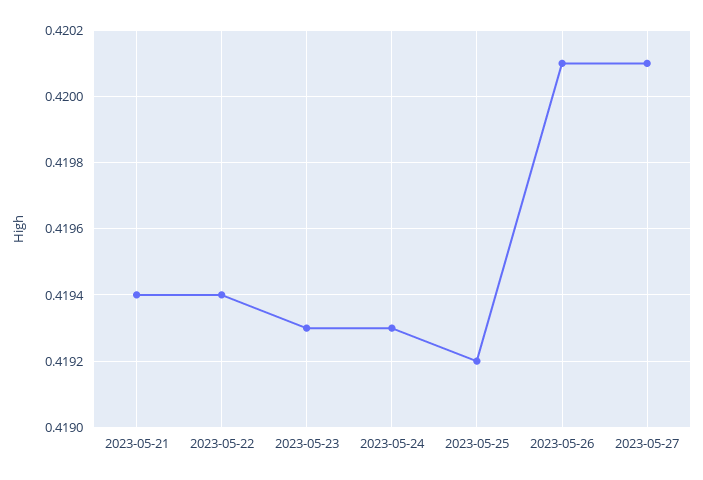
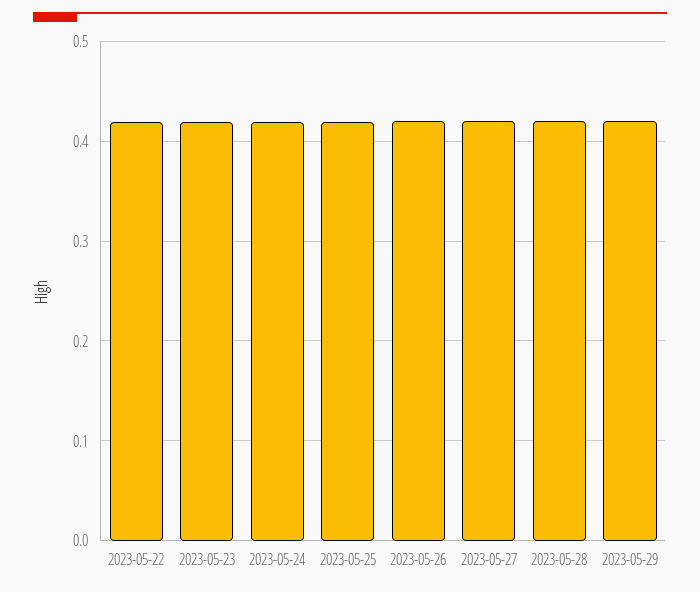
2023-05-21: 0.4194 -> none
2023-05-28: none -> 0.42
2023-05-29: none -> 0.42

